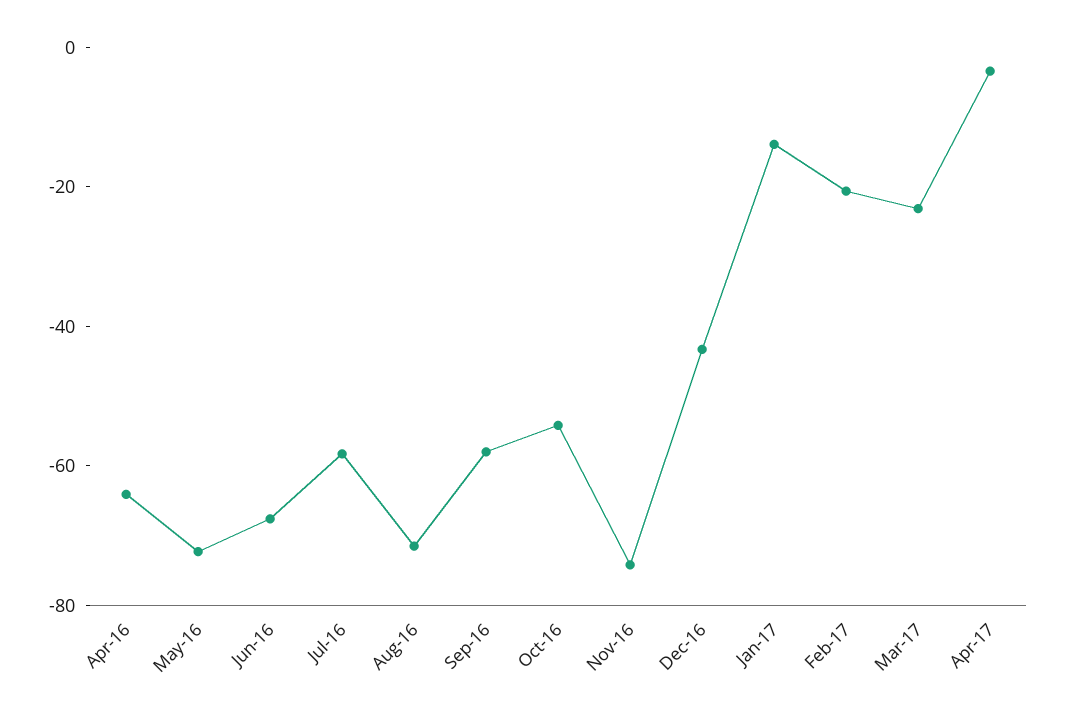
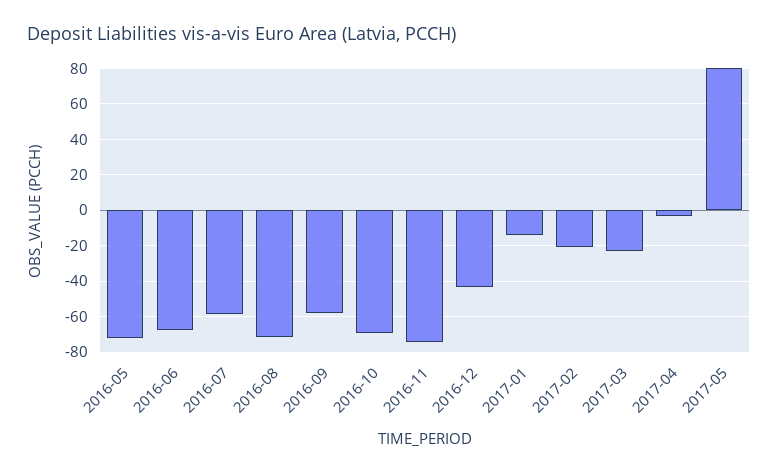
Apr-16: -65 -> none
Oct-16: -55 -> -70
2017-05: none -> 80

